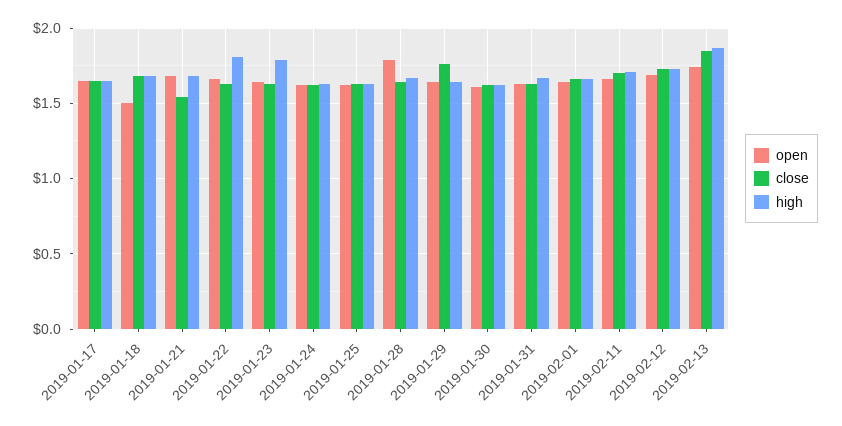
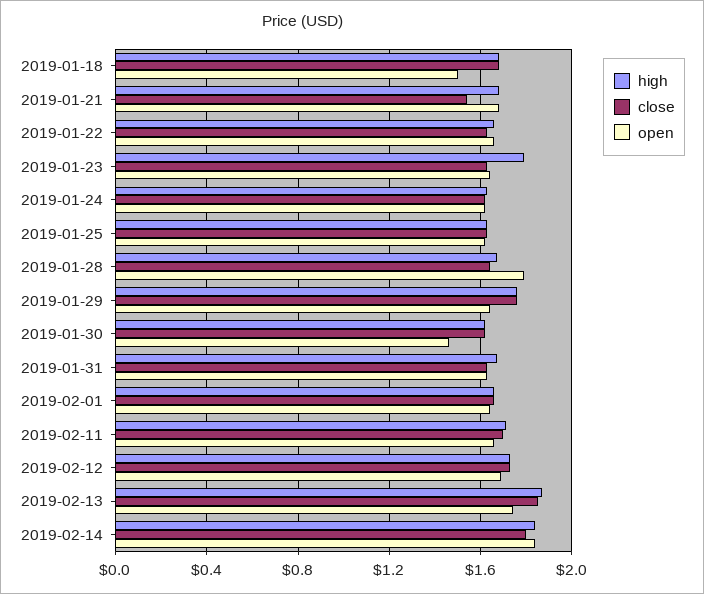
open, 2019-01-17: 1.65 -> none
close, 2019-01-17: 1.65 -> none
high, 2019-01-17: 1.65 -> none
high, 2019-01-22: 1.8 -> 1.65
high, 2019-01-29: 1.65 -> 1.75
open, 2019-01-30: 1.6 -> 1.45
high, 2019-02-14: none -> 1.85
close, 2019-02-14: none -> 1.8
open, 2019-02-14: none -> 1.85

